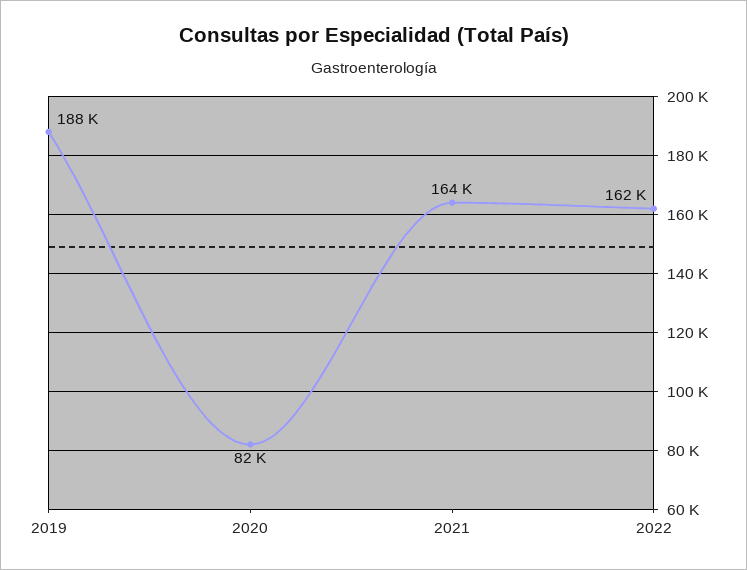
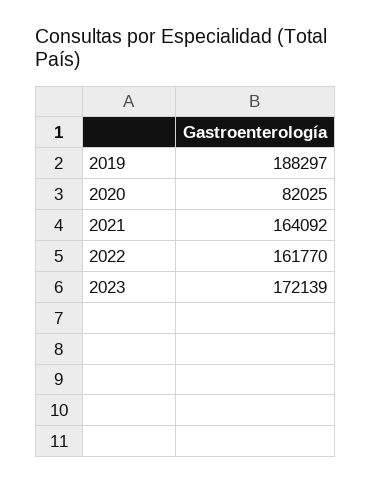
2023: none -> 172139

